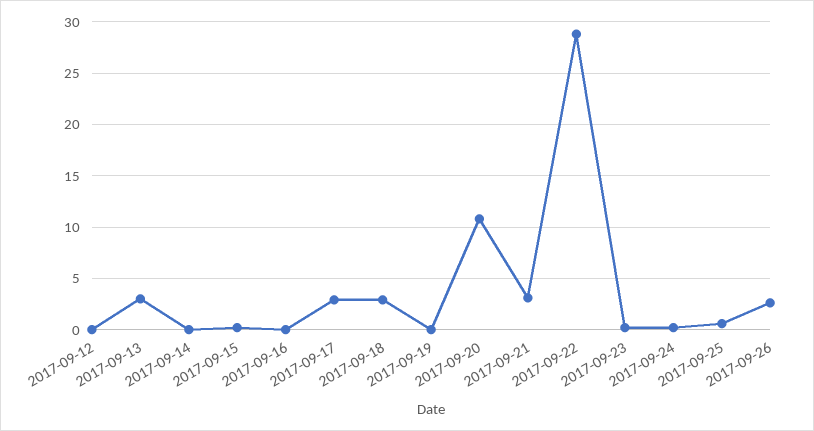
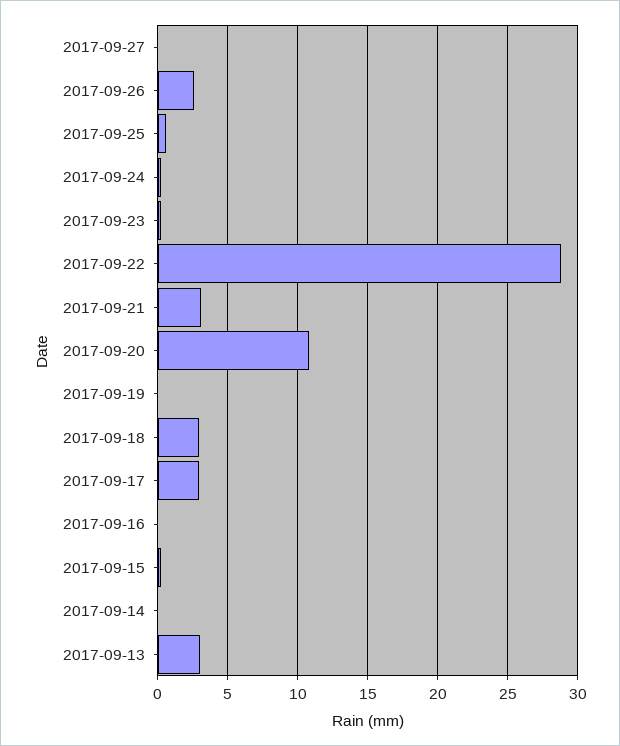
2017-09-12: 0 -> none
2017-09-27: none -> 0

